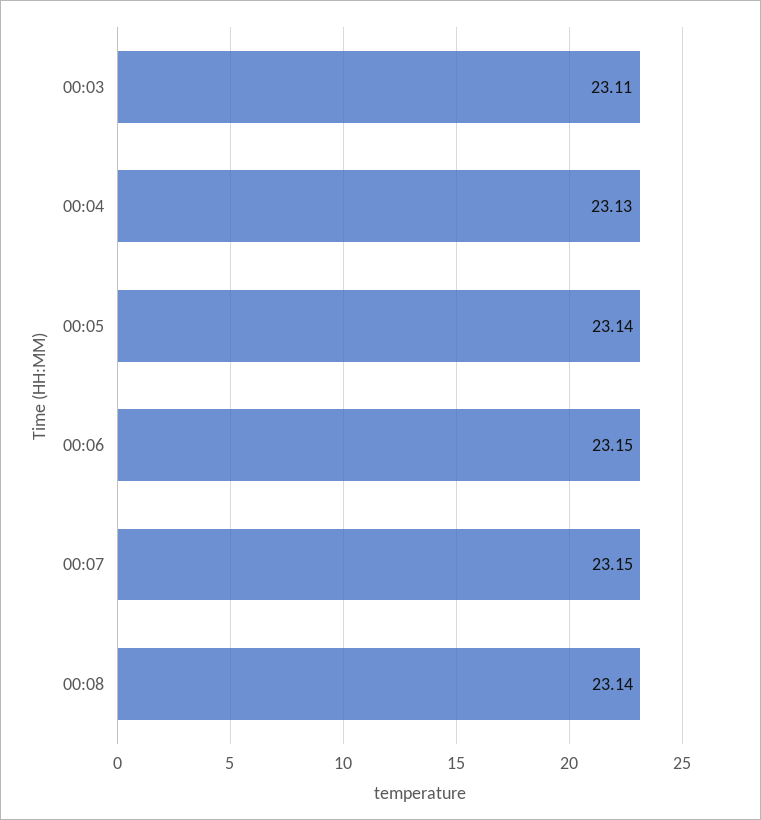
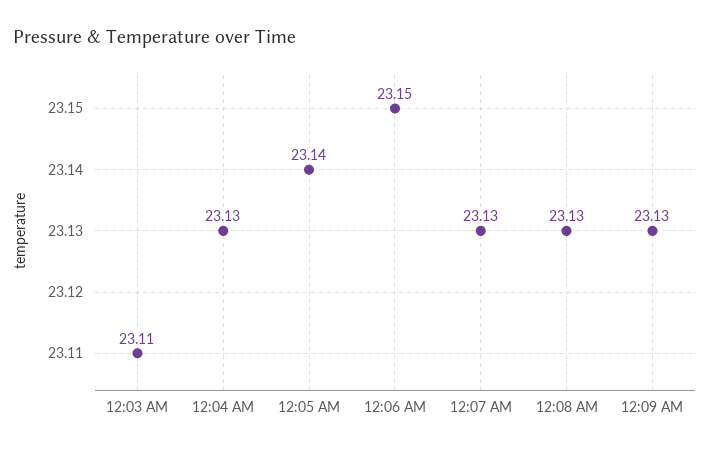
00:07: 23.15 -> 23.13
00:08: 23.14 -> 23.13
12:09 AM: none -> 23.13

